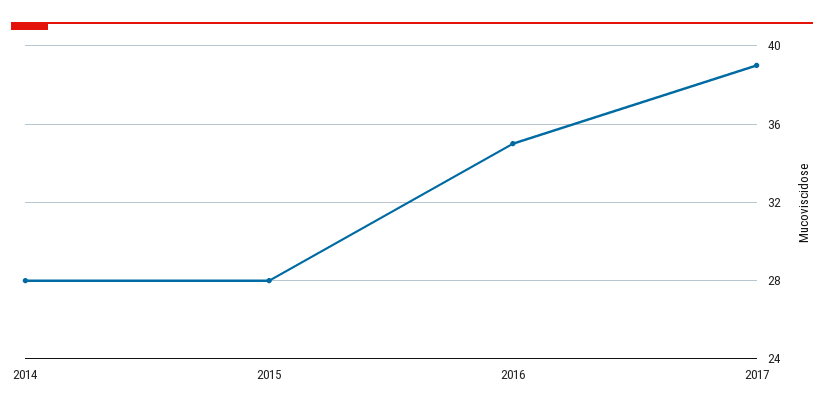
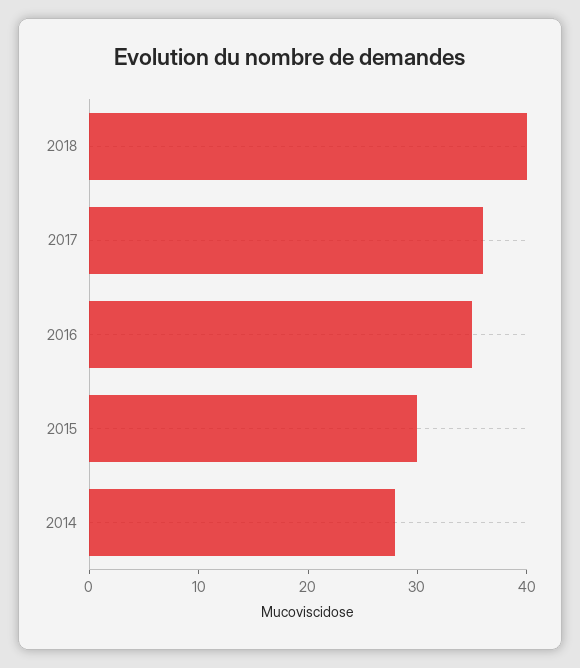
2015: 28 -> 30
2017: 39 -> 36
2018: none -> 40

